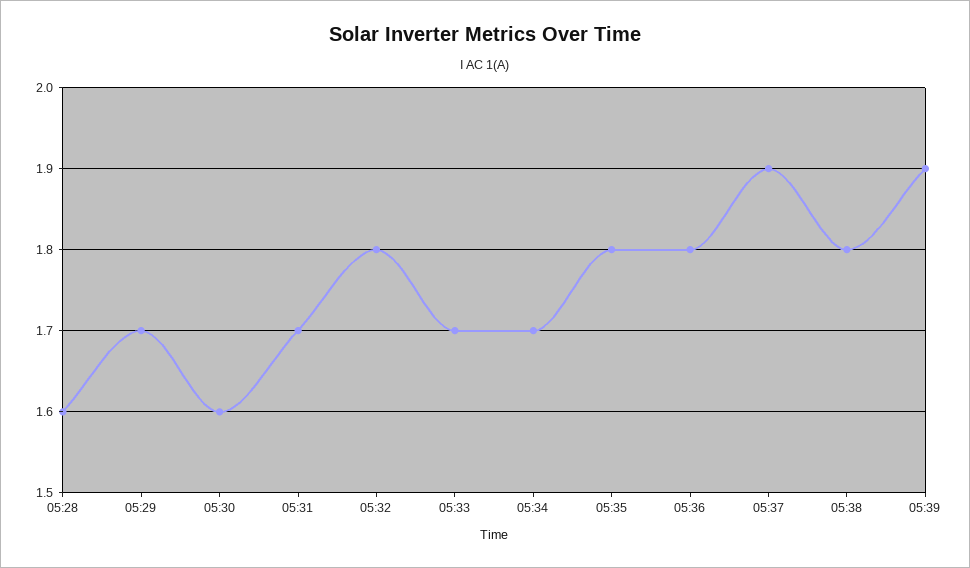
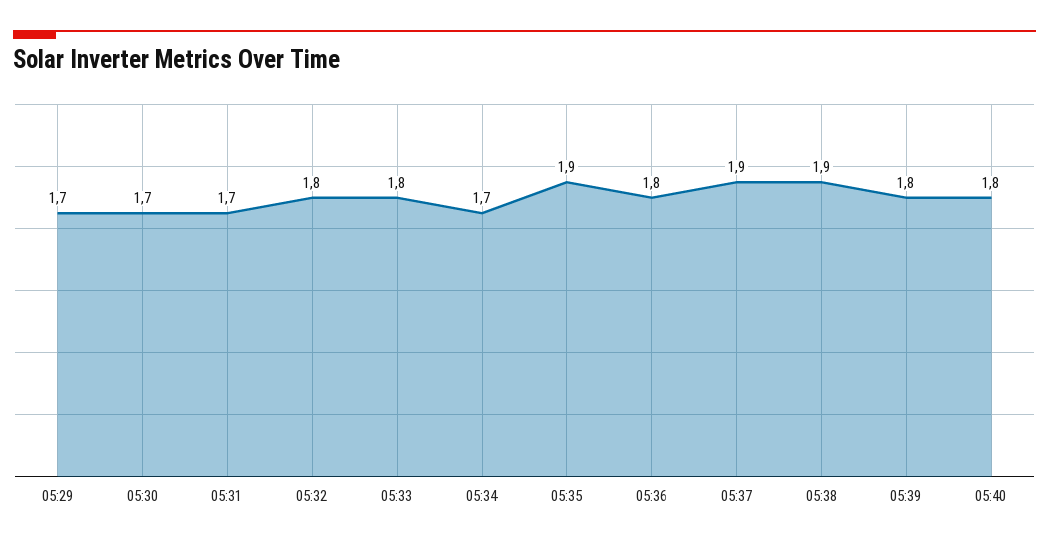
05:28: 1.6 -> none
05:30: 1.6 -> 1.7
05:33: 1.7 -> 1.8
05:35: 1.8 -> 1.9
05:38: 1.8 -> 1.9
05:39: 1.9 -> 1.8
05:40: none -> 1.8

